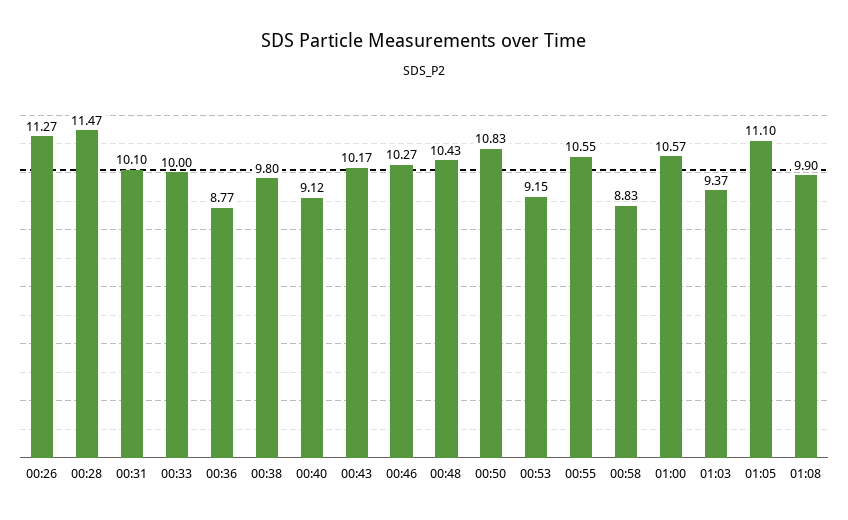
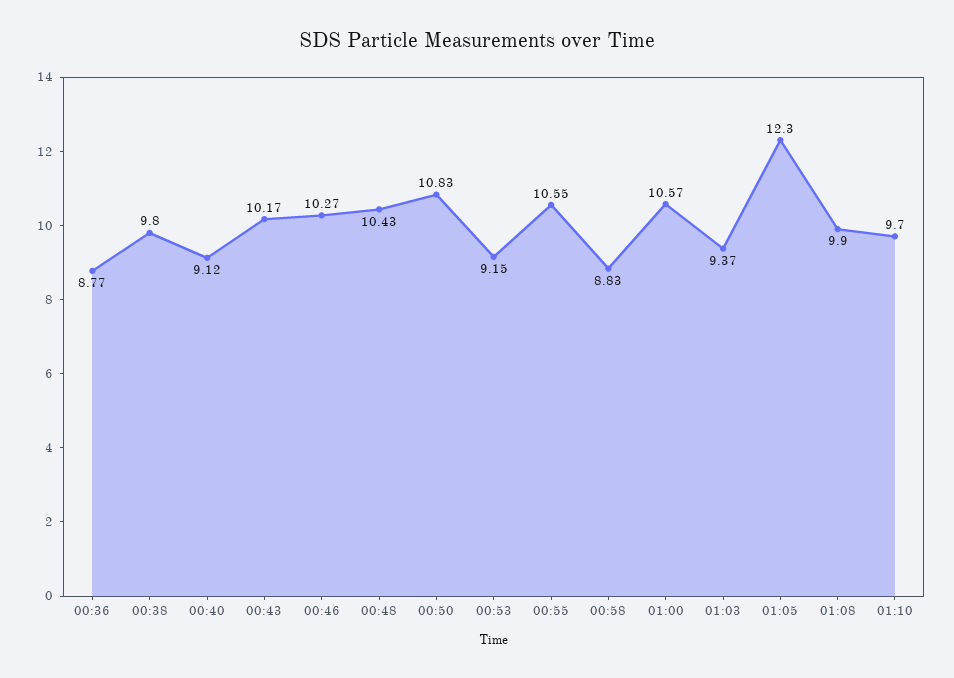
00:26: 11.27 -> none
00:28: 11.47 -> none
00:31: 10.1 -> none
00:33: 10 -> none
01:05: 11.1 -> 12.3
01:10: none -> 9.7

